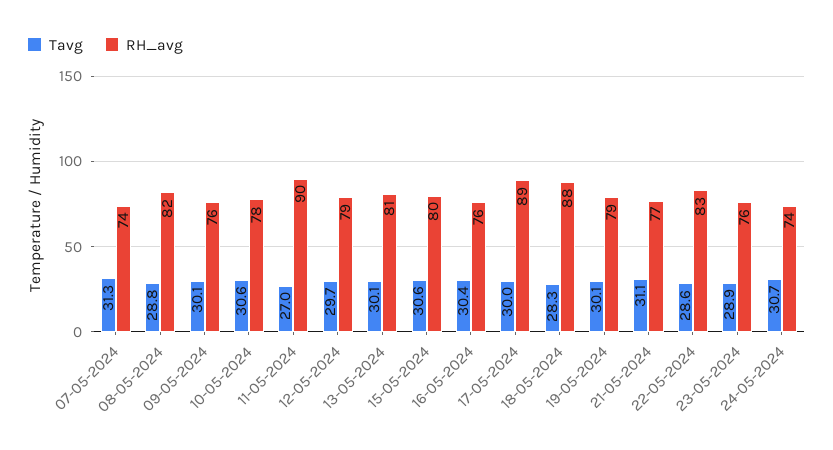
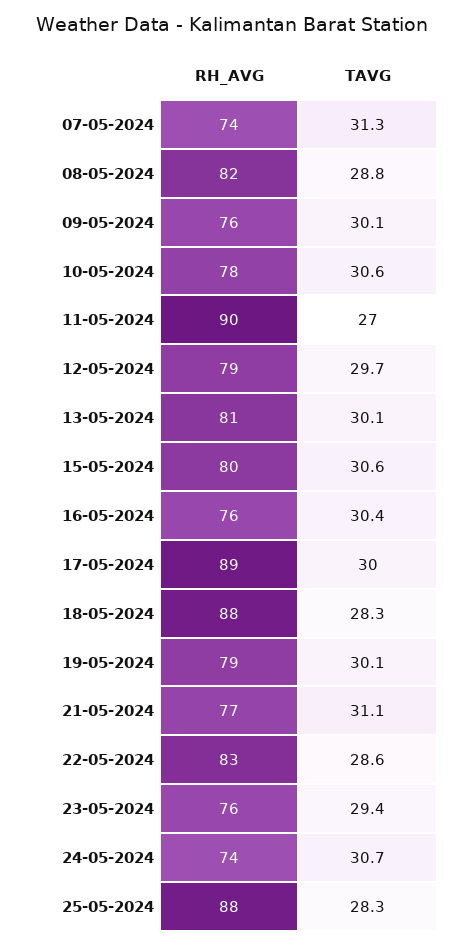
Tavg, 23-05-2024: 28.9 -> 29.4
RH_avg, 25-05-2024: none -> 88
Tavg, 25-05-2024: none -> 28.3

